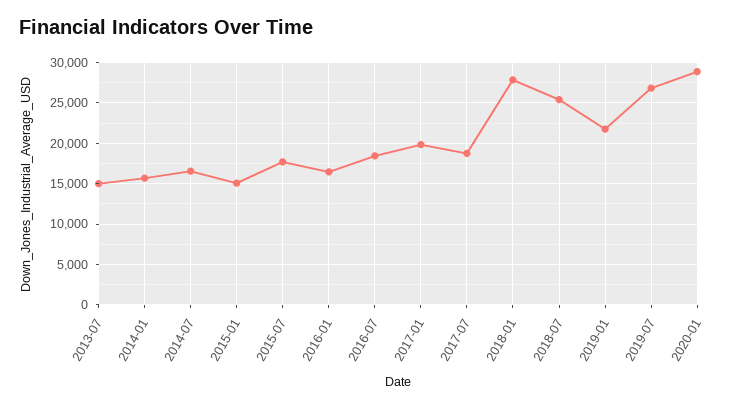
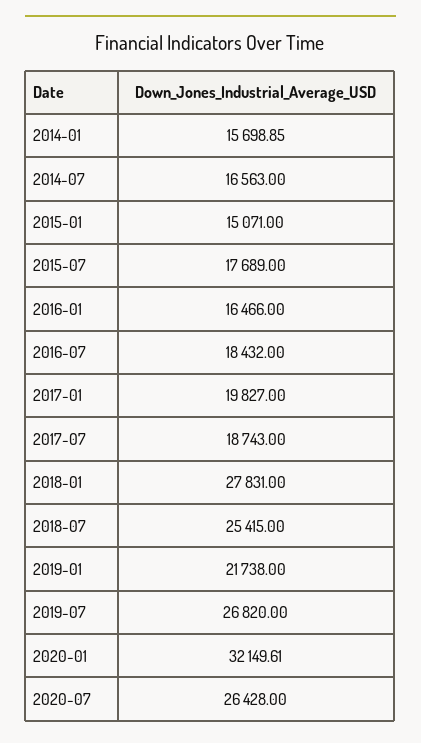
2013-07: 15000 -> none
2020-01: 29000 -> 32149.61
2020-07: none -> 26428

